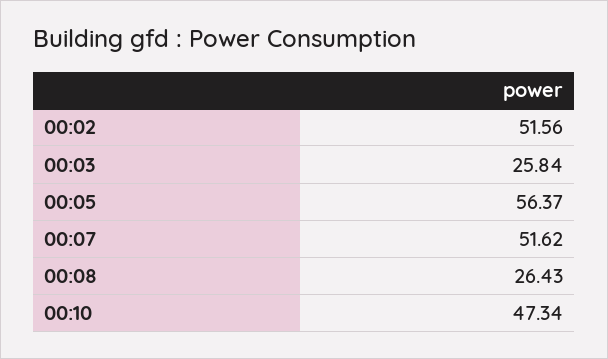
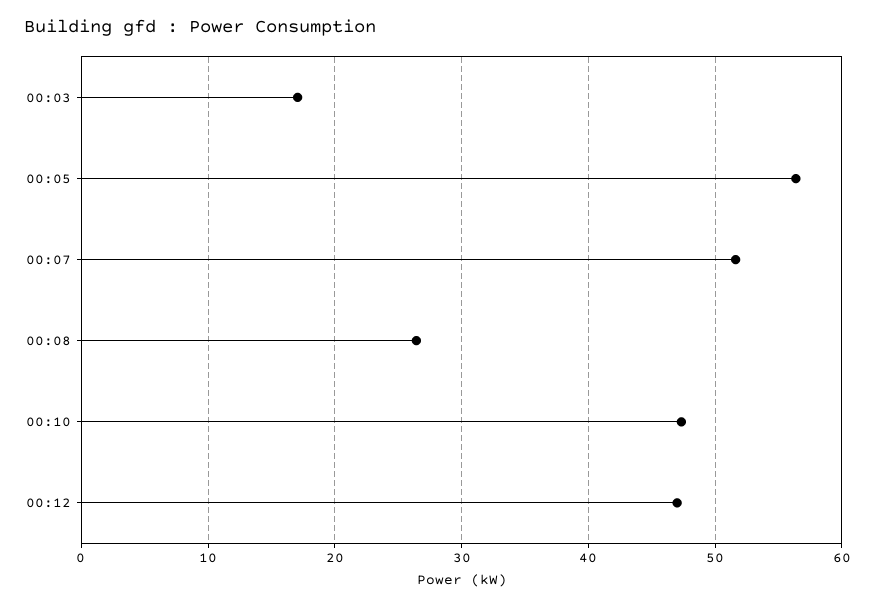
00:02: 51.56 -> none
00:03: 25.84 -> 17
00:12: none -> 47

